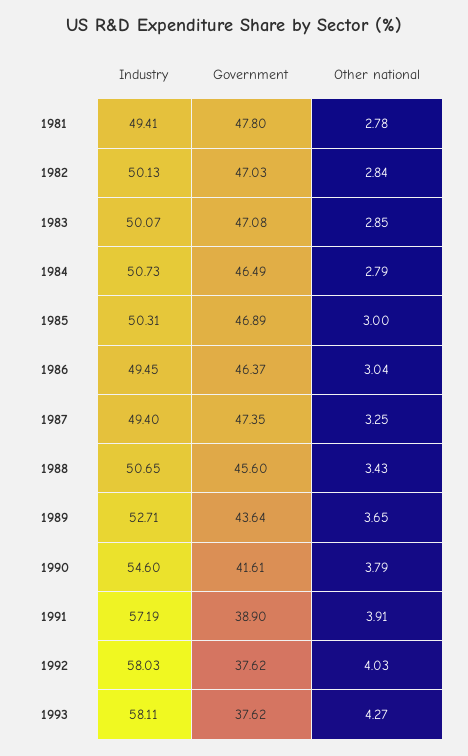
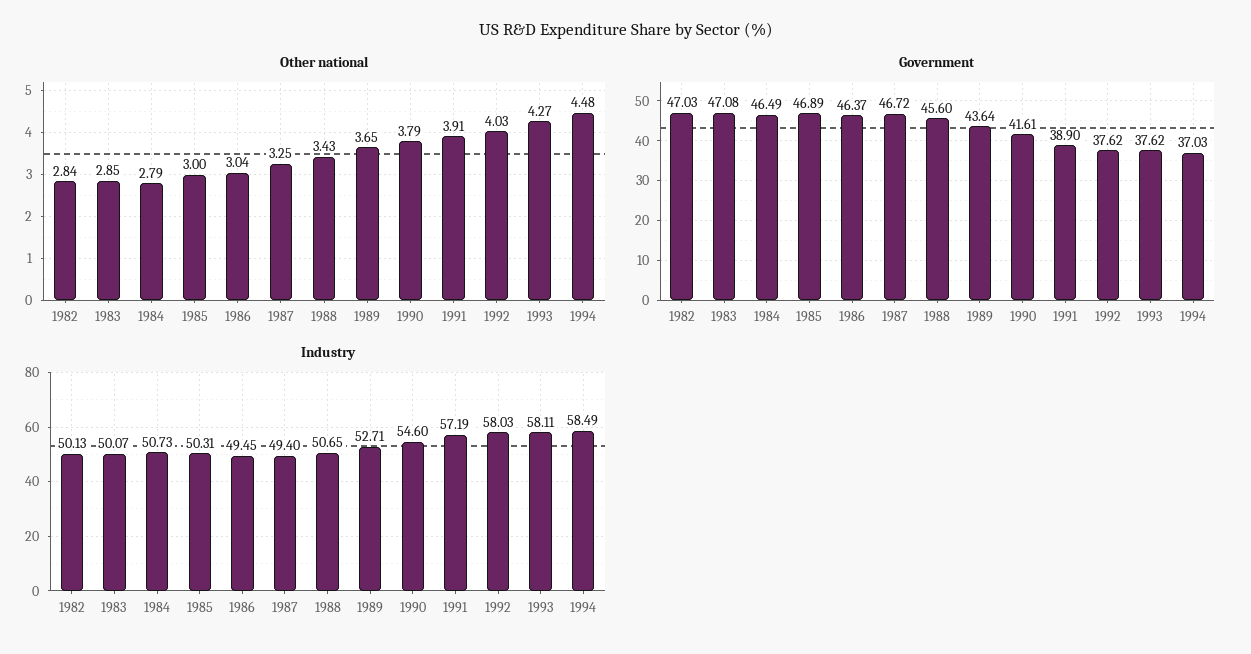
Industry, 1981: 49.41 -> none
Government, 1981: 47.8 -> none
Other national, 1981: 2.78 -> none
Government, 1987: 47.35 -> 46.72
Other national, 1994: none -> 4.48
Government, 1994: none -> 37.03
Industry, 1994: none -> 58.49

